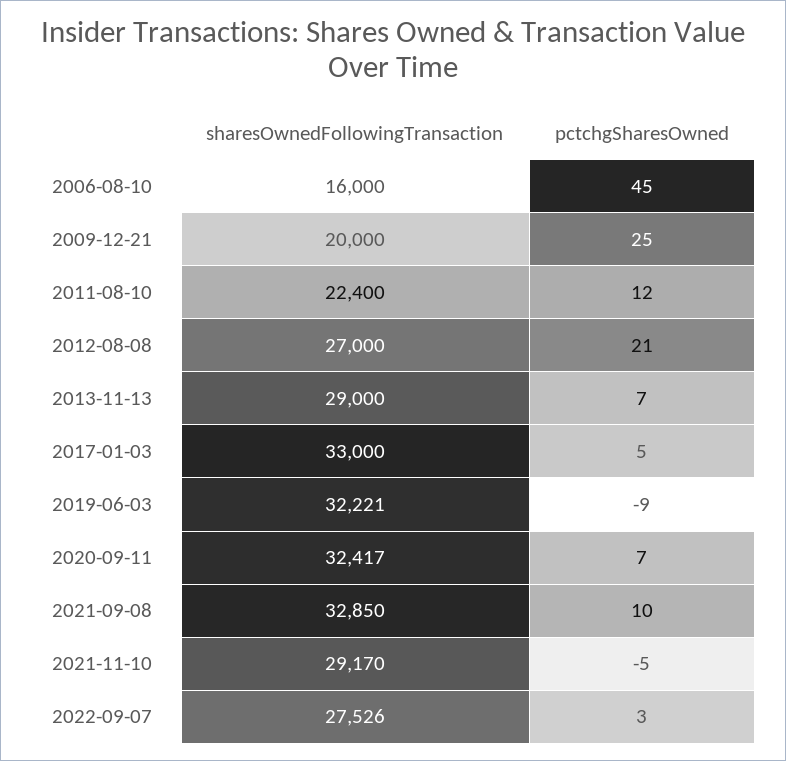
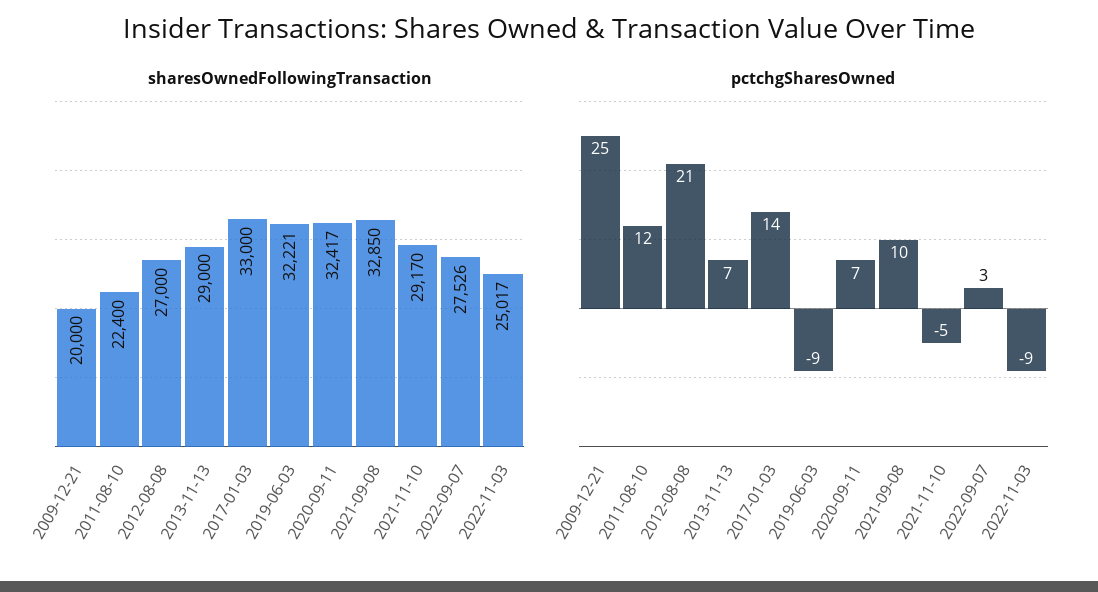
sharesOwnedFollowingTransaction, 2006-08-10: 16000 -> none
pctchgSharesOwned, 2006-08-10: 45 -> none
pctchgSharesOwned, 2017-01-03: 5 -> 14
sharesOwnedFollowingTransaction, 2022-11-03: none -> 25017
pctchgSharesOwned, 2022-11-03: none -> -9

